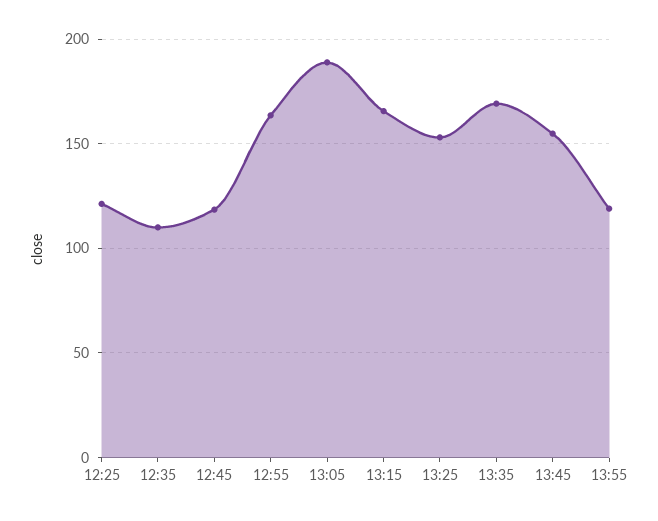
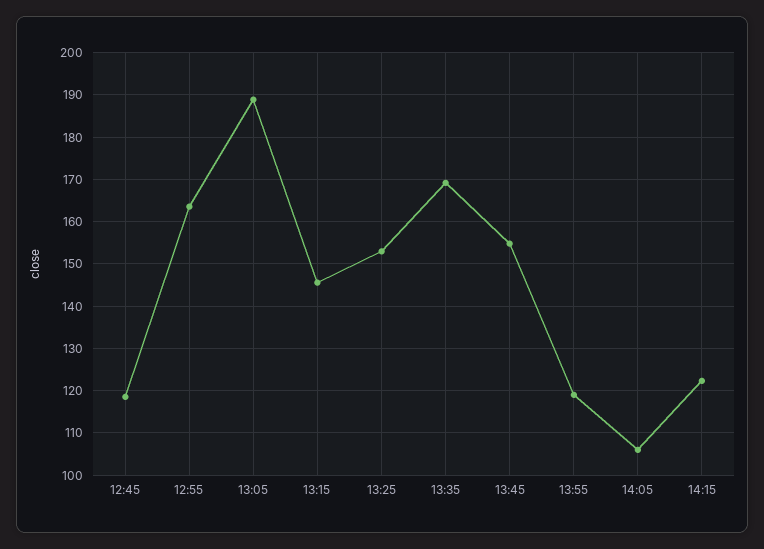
12:25: 120 -> none
12:35: 110 -> none
13:15: 165 -> 146
14:05: none -> 106
14:15: none -> 122

